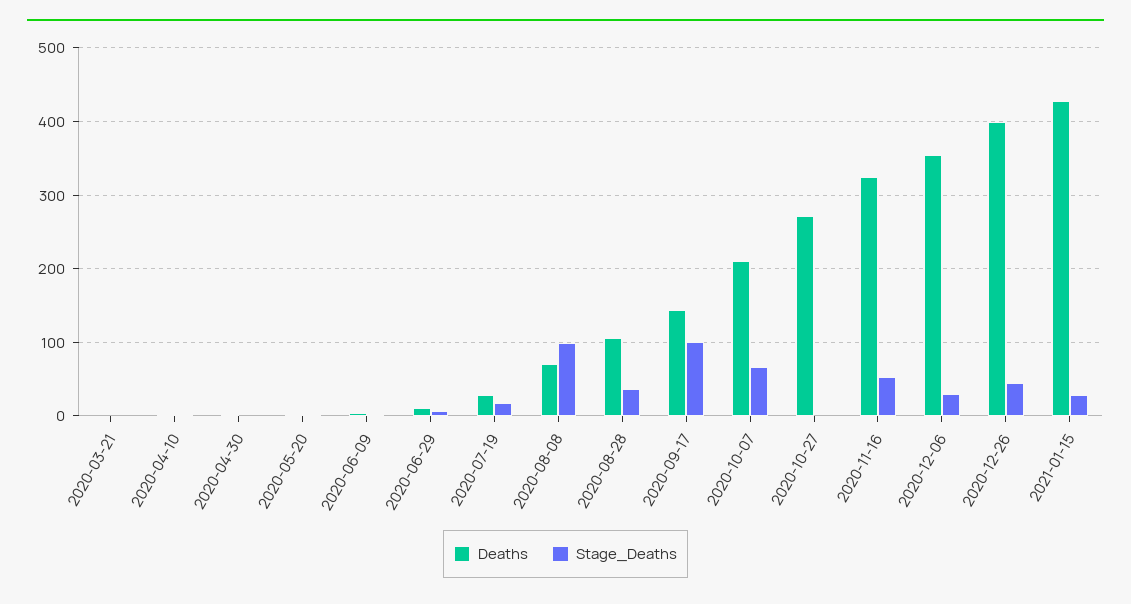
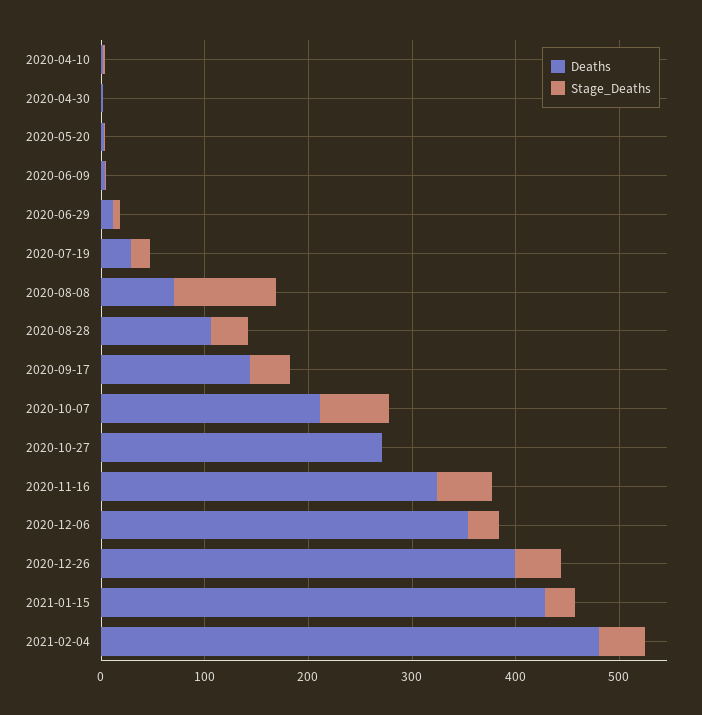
Deaths, 2020-03-21: 0 -> none
Stage_Deaths, 2020-03-21: 0 -> none
Stage_Deaths, 2020-09-17: 100 -> 40
Deaths, 2021-02-04: none -> 480
Stage_Deaths, 2021-02-04: none -> 40

